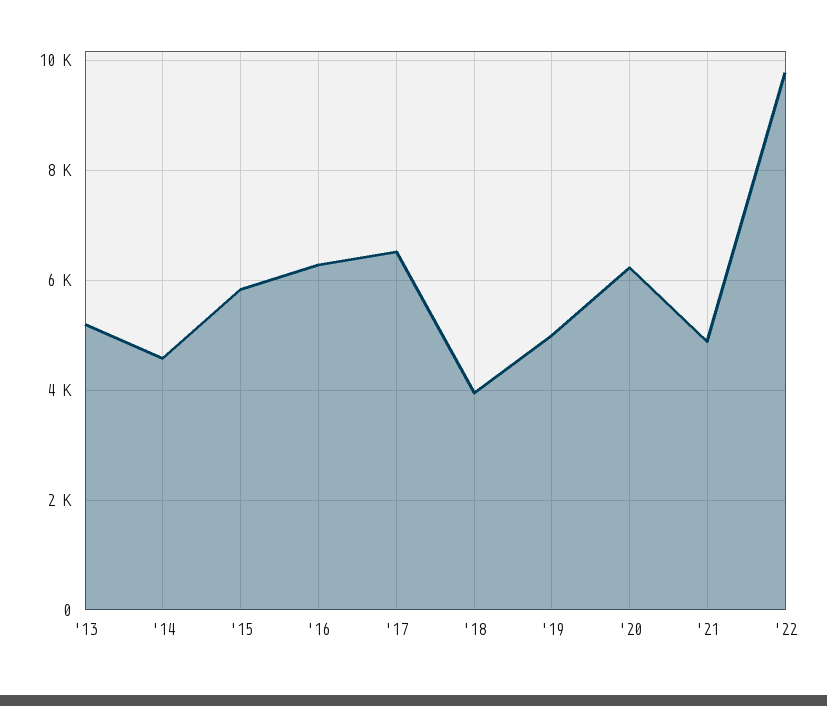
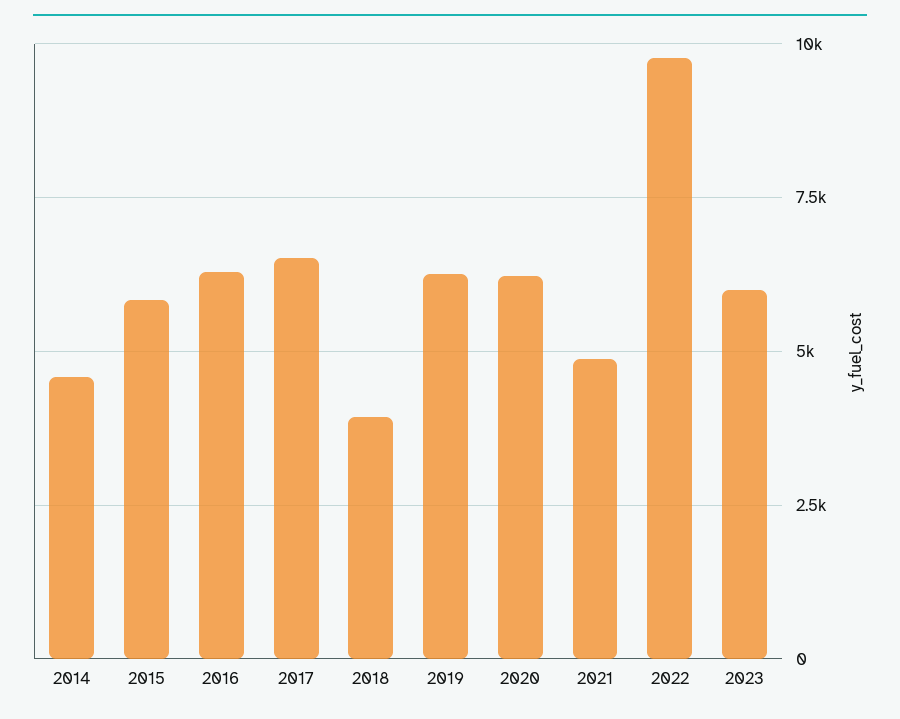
'13: 5200 -> none
'19: 5000 -> 6250
2023: none -> 6000

